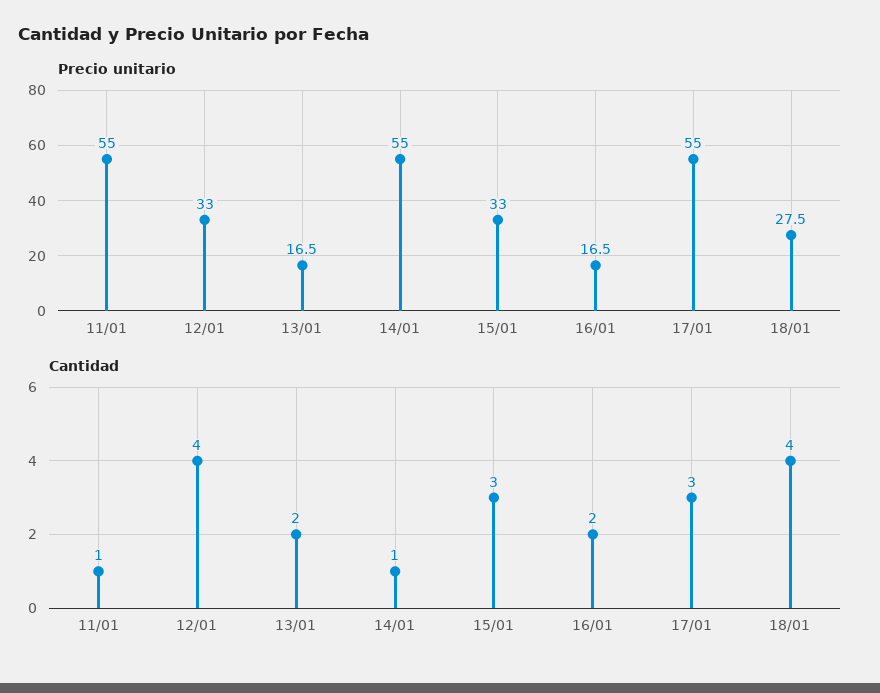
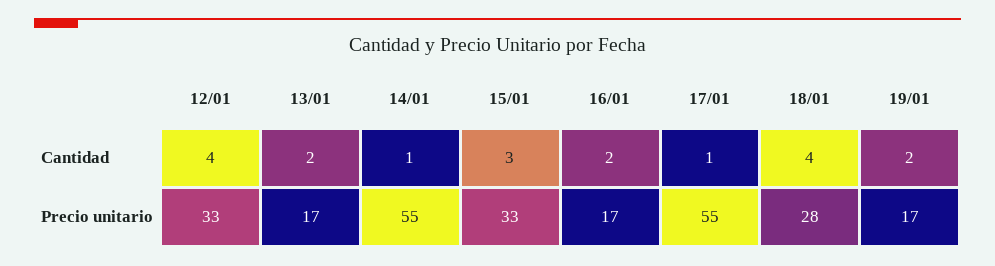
Precio unitario, 11/01: 55 -> none
Cantidad, 11/01: 1 -> none
Cantidad, 17/01: 3 -> 1
Cantidad, 19/01: none -> 2
Precio unitario, 19/01: none -> 17

